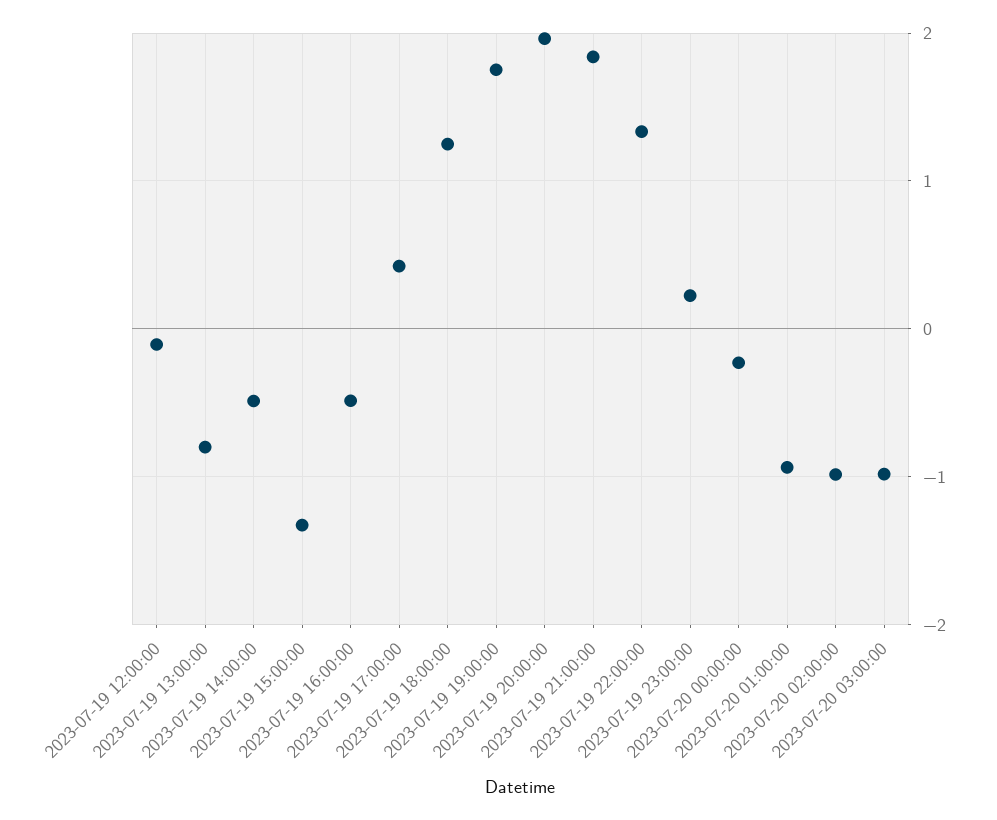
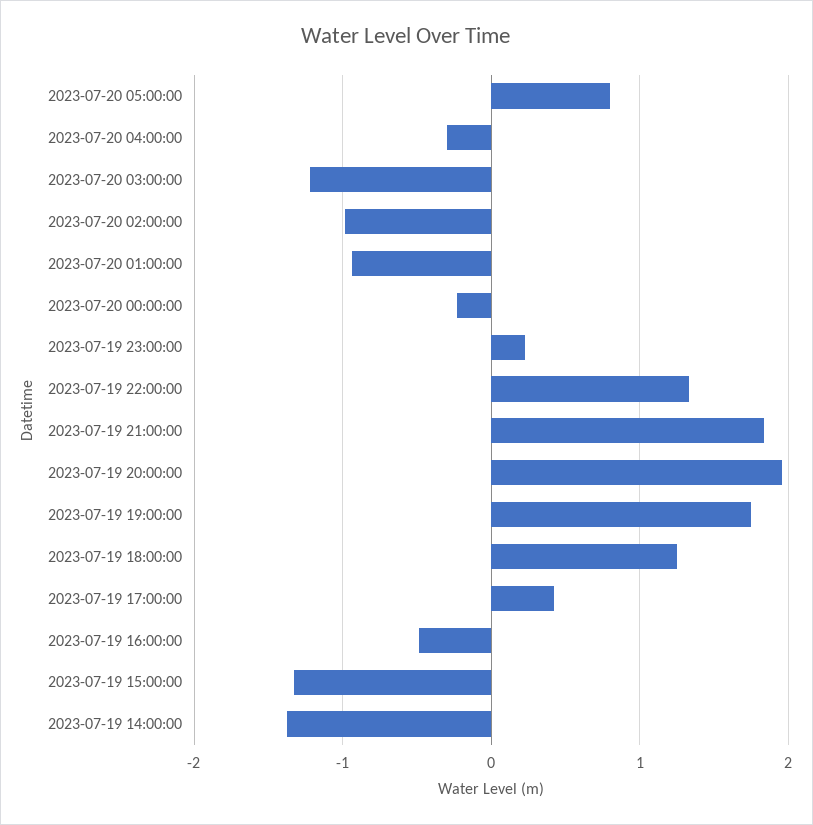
2023-07-19 12:00:00: -0.1 -> none
2023-07-19 13:00:00: -0.8 -> none
2023-07-19 14:00:00: -0.5 -> -1.4
2023-07-20 03:00:00: -1 -> -1.2
2023-07-20 05:00:00: none -> 0.8
2023-07-20 04:00:00: none -> -0.3

